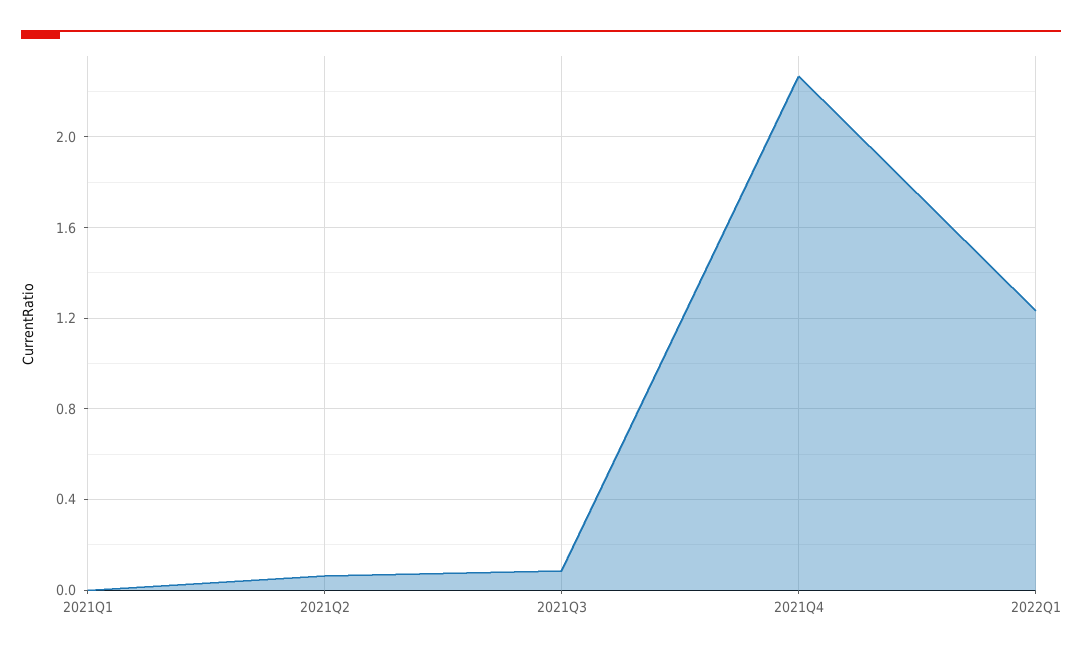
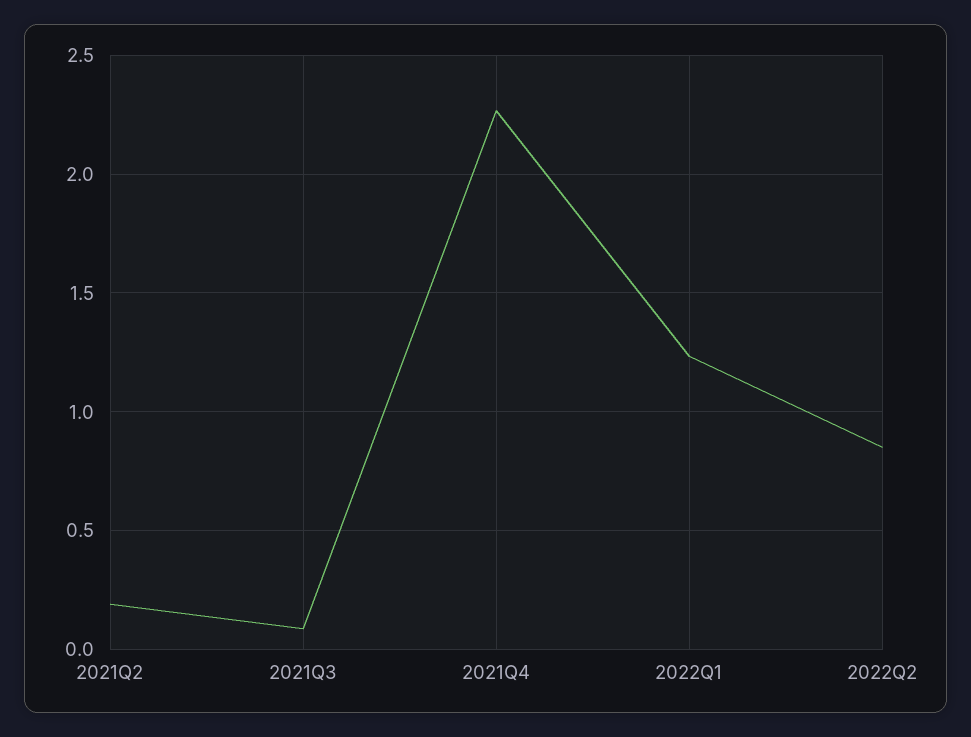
2021Q1: 0 -> none
2021Q2: 0.05 -> 0.2
2022Q2: none -> 0.85

